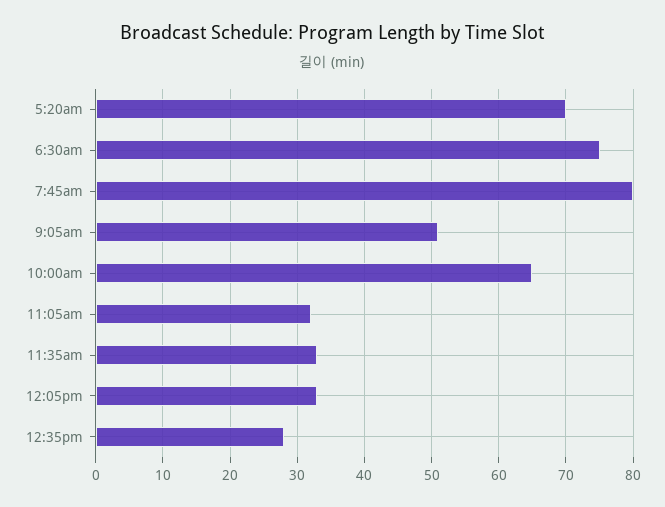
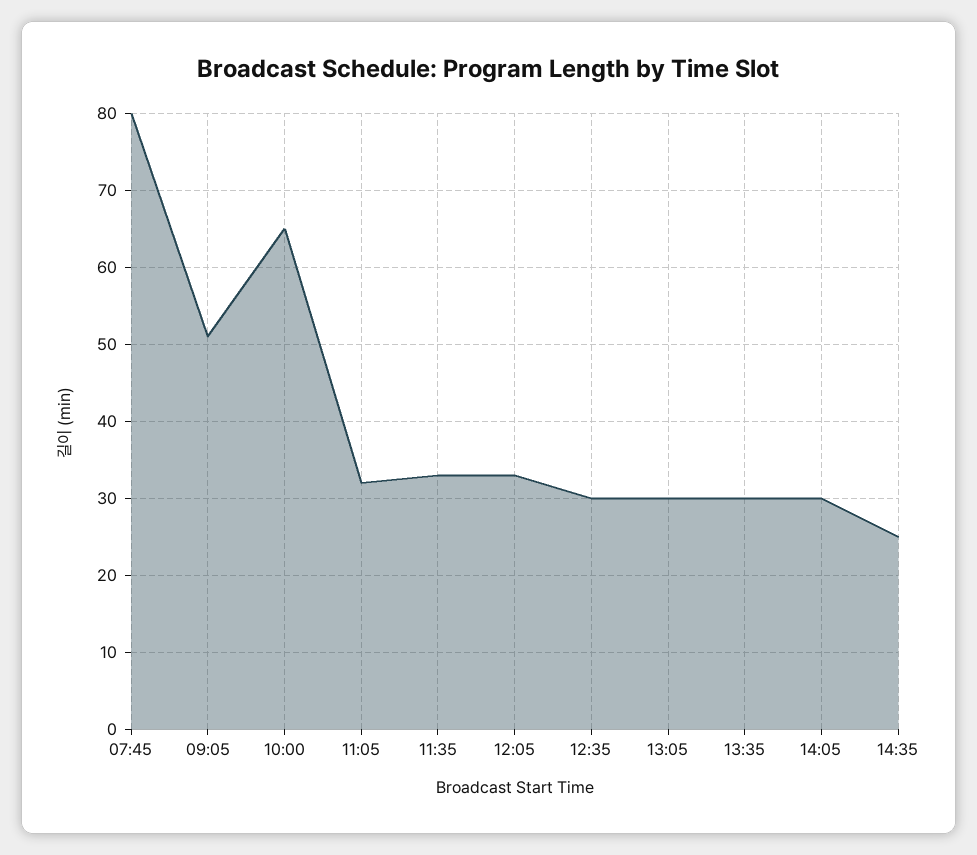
5:20am: 70 -> none
6:30am: 75 -> none
12:35pm: 28 -> 30
13:05: none -> 30
13:35: none -> 30
14:05: none -> 30
14:35: none -> 25

